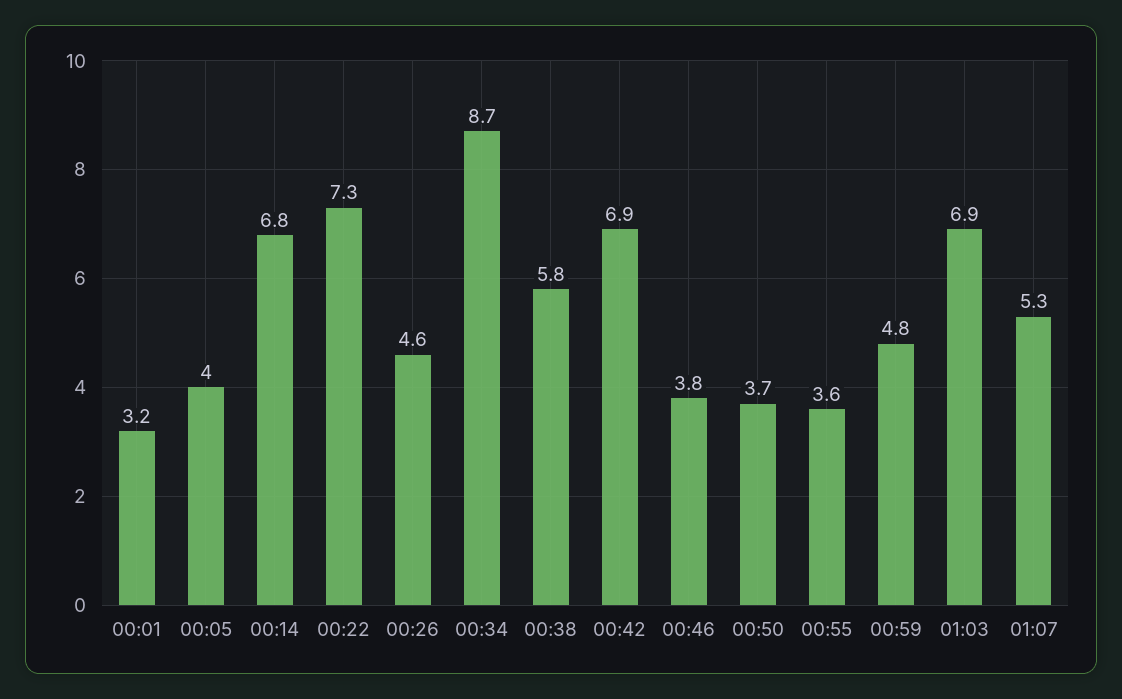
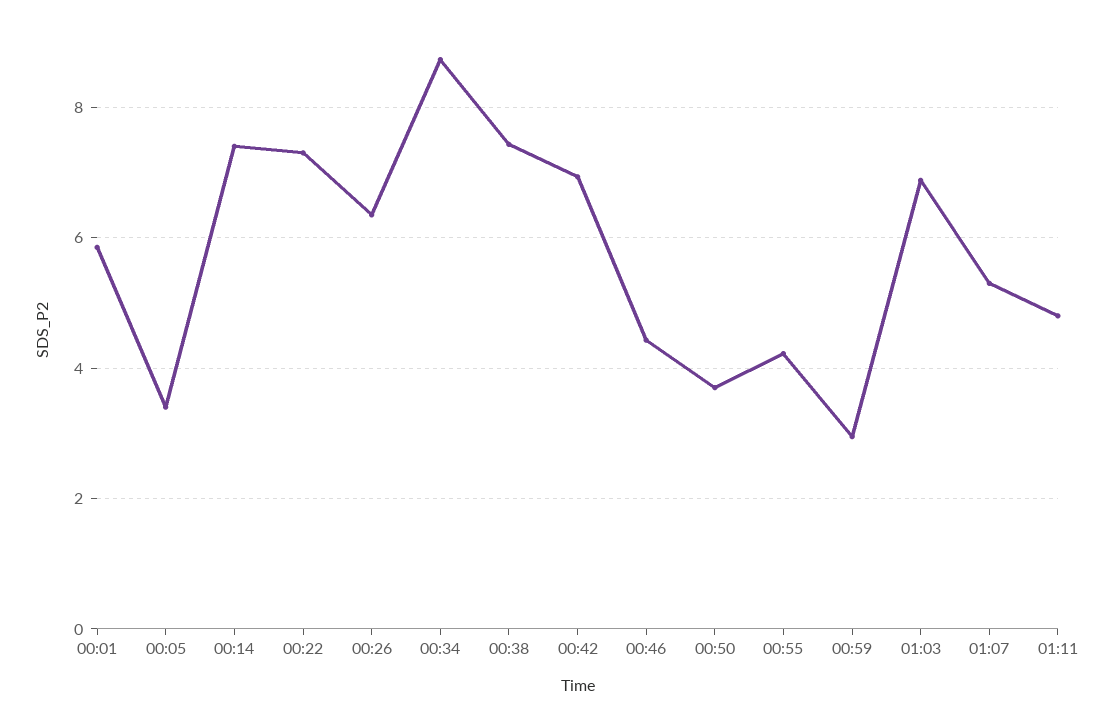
00:01: 3.2 -> 5.8
00:05: 4 -> 3.4
00:14: 6.8 -> 7.4
00:26: 4.6 -> 6.4
00:38: 5.8 -> 7.4
00:46: 3.8 -> 4.4
00:55: 3.6 -> 4.2
00:59: 4.8 -> 3
01:11: none -> 4.8

